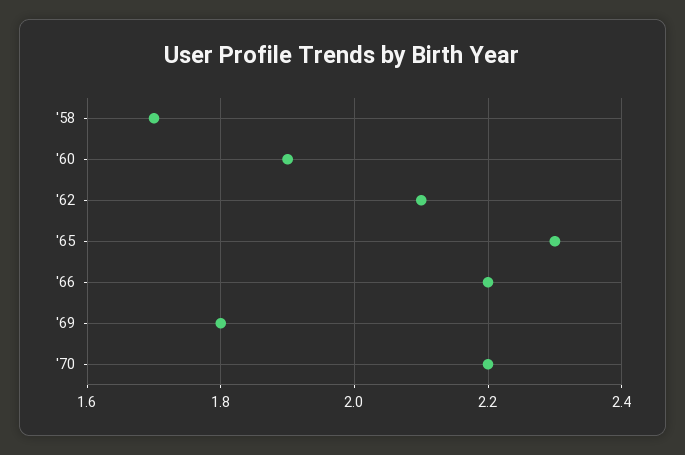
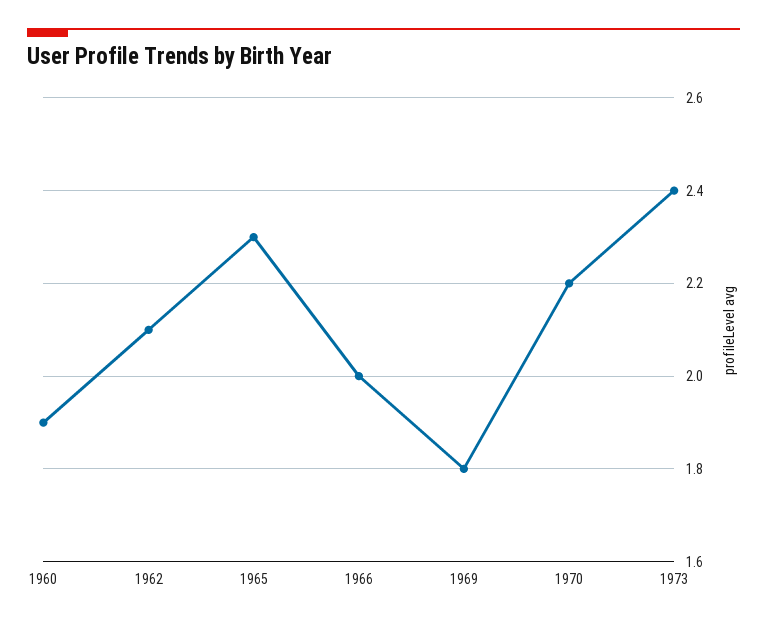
'58: 1.7 -> none
'66: 2.2 -> 2
1973: none -> 2.4

